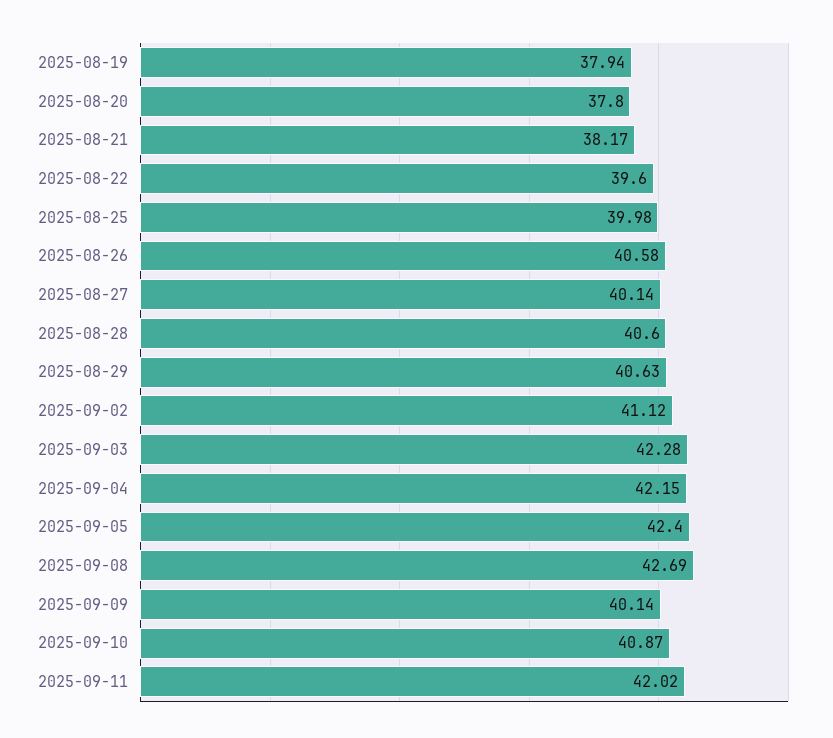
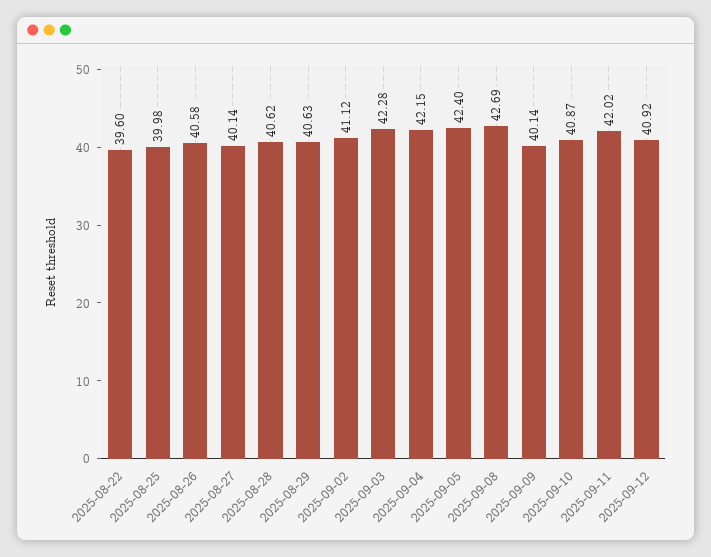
2025-08-19: 37.94 -> none
2025-08-20: 37.8 -> none
2025-08-21: 38.17 -> none
2025-08-28: 40.6 -> 40.62
2025-09-12: none -> 40.92

